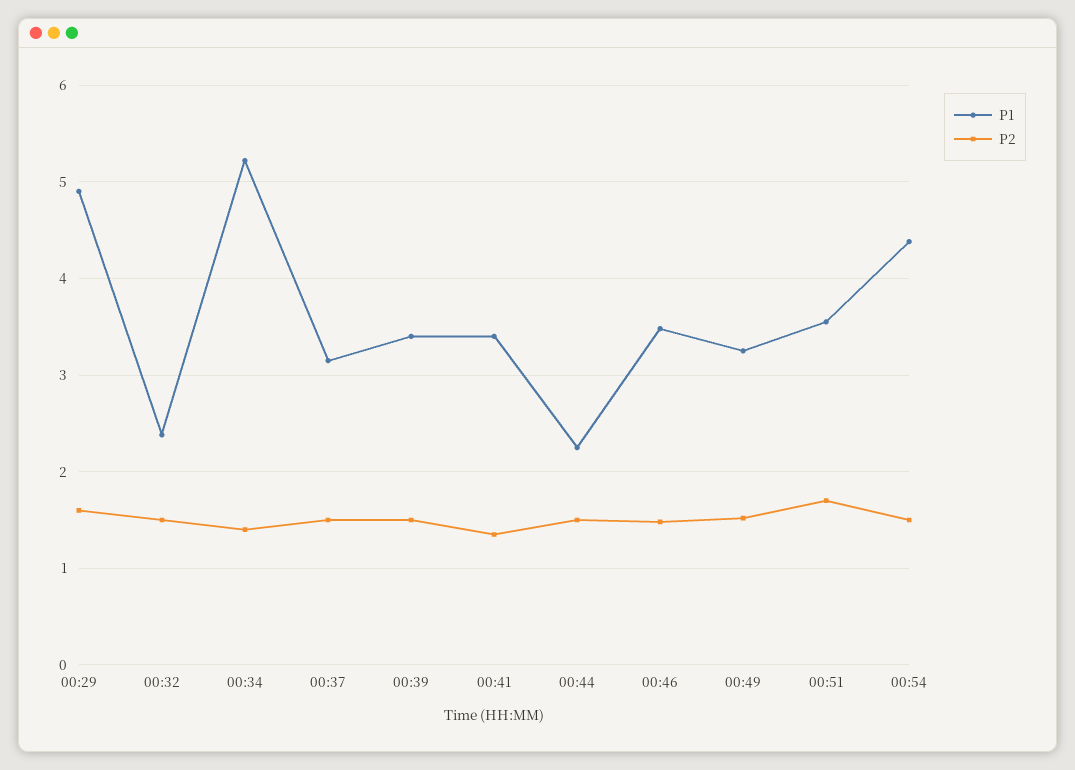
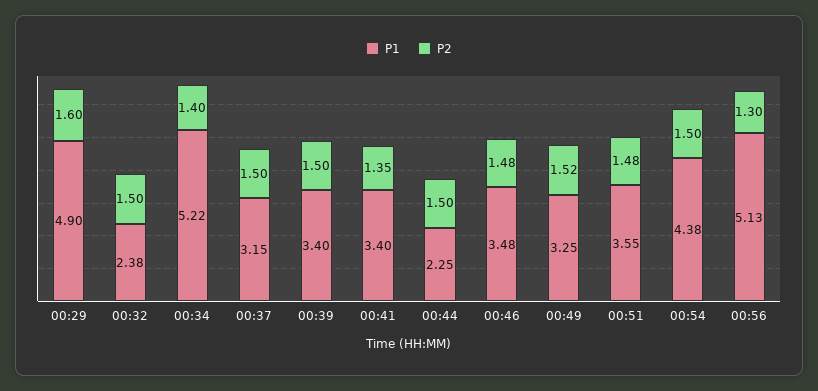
P2, 00:51: 1.7 -> 1.48
P1, 00:56: none -> 5.13
P2, 00:56: none -> 1.3

